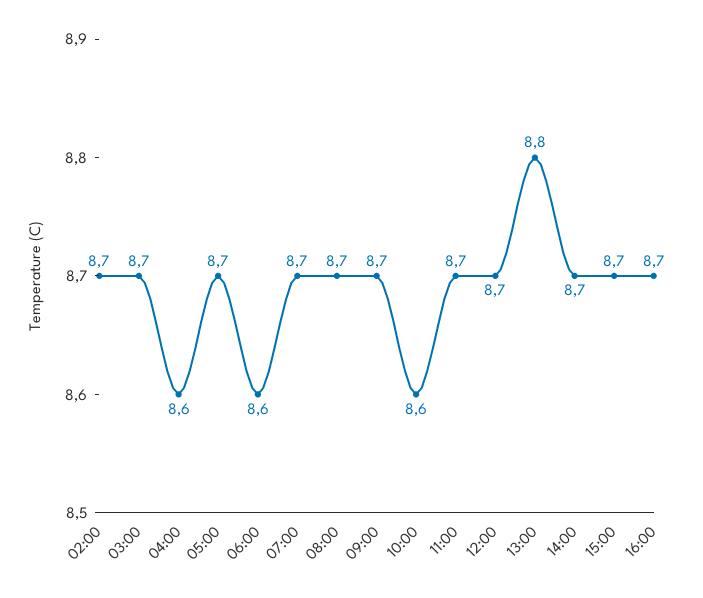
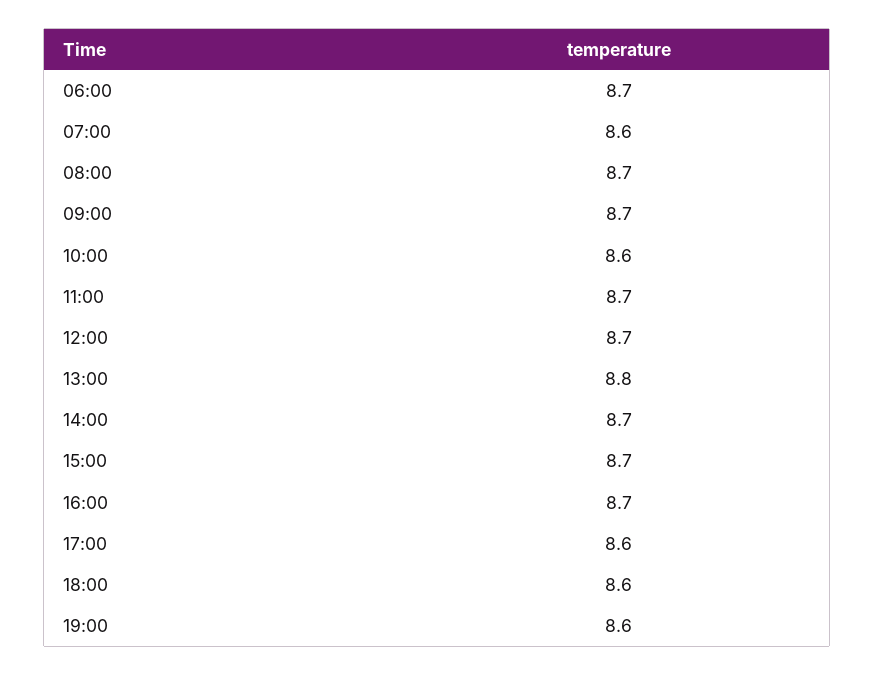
02:00: 8.7 -> none
03:00: 8.7 -> none
04:00: 8.6 -> none
05:00: 8.7 -> none
06:00: 8.6 -> 8.7
07:00: 8.7 -> 8.6
17:00: none -> 8.6
18:00: none -> 8.6
19:00: none -> 8.6

